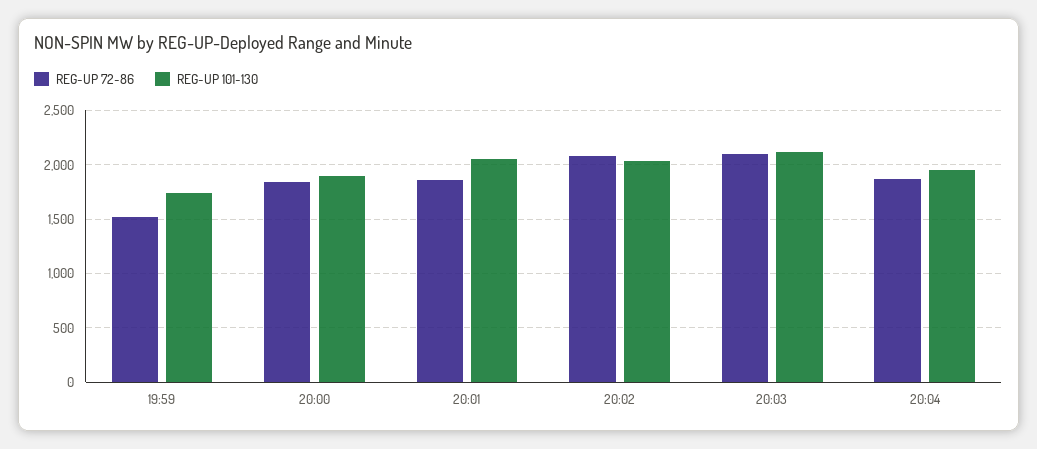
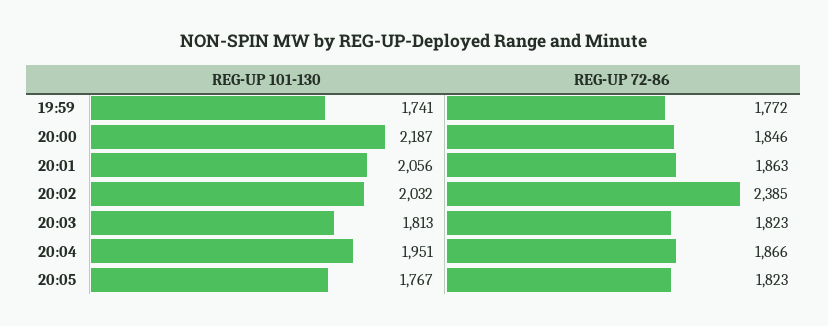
REG-UP 72-86, 19:59: 1500 -> 1772
REG-UP 101-130, 20:00: 1900 -> 2187
REG-UP 72-86, 20:02: 2100 -> 2385
REG-UP 72-86, 20:03: 2100 -> 1823
REG-UP 101-130, 20:03: 2100 -> 1813
REG-UP 101-130, 20:05: none -> 1767
REG-UP 72-86, 20:05: none -> 1823

